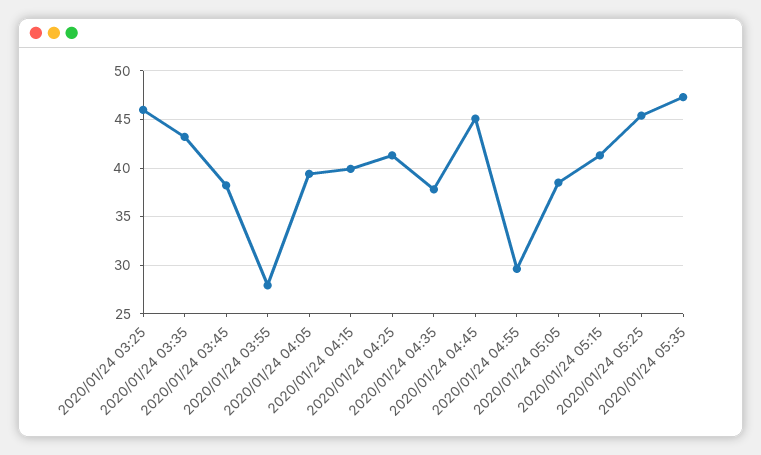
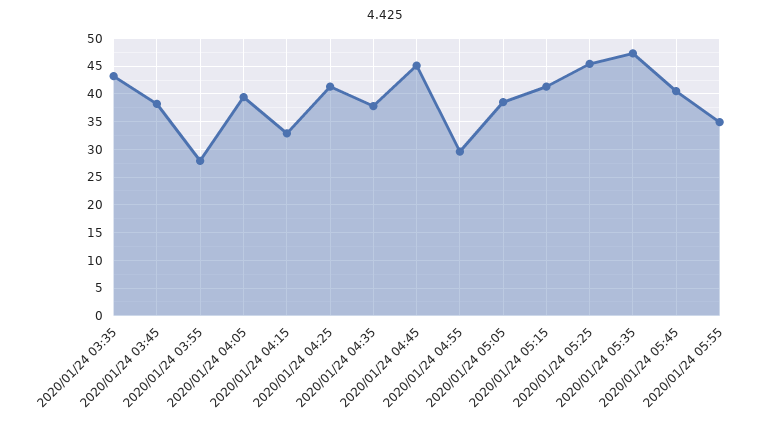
2020/01/24 03:25: 46 -> none
2020/01/24 04:15: 40 -> 32.5
2020/01/24 05:45: none -> 40
2020/01/24 05:55: none -> 35

